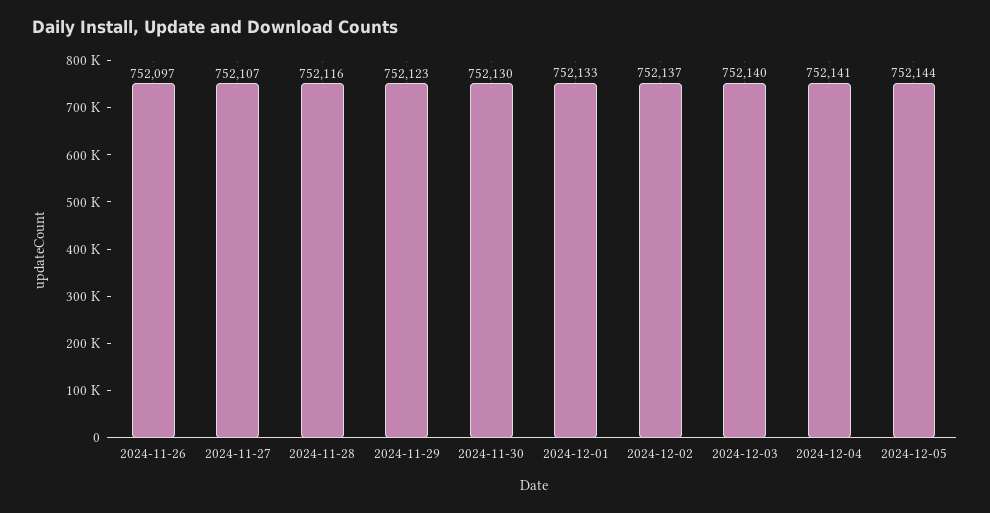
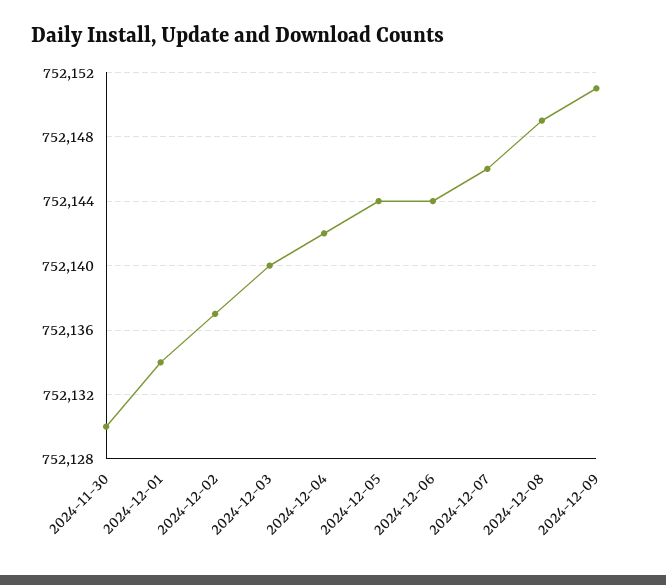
2024-11-26: 752097 -> none
2024-11-27: 752107 -> none
2024-11-28: 752116 -> none
2024-11-29: 752123 -> none
2024-12-01: 752133 -> 752134
2024-12-04: 752141 -> 752142
2024-12-06: none -> 752144
2024-12-07: none -> 752146
2024-12-08: none -> 752149
2024-12-09: none -> 752151

